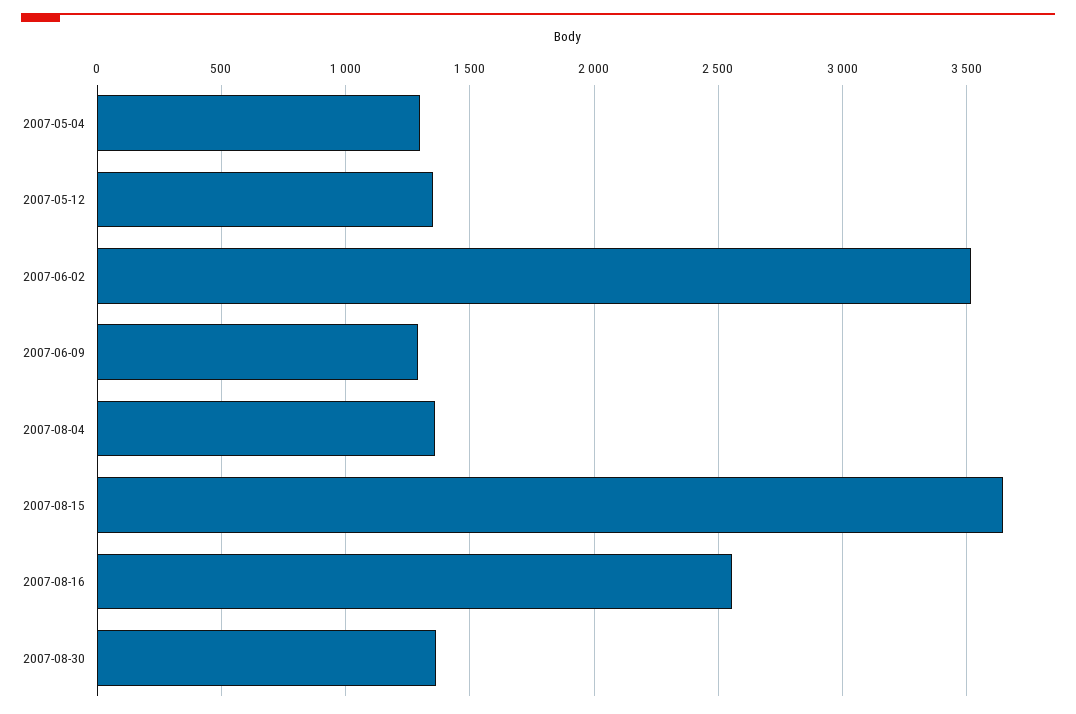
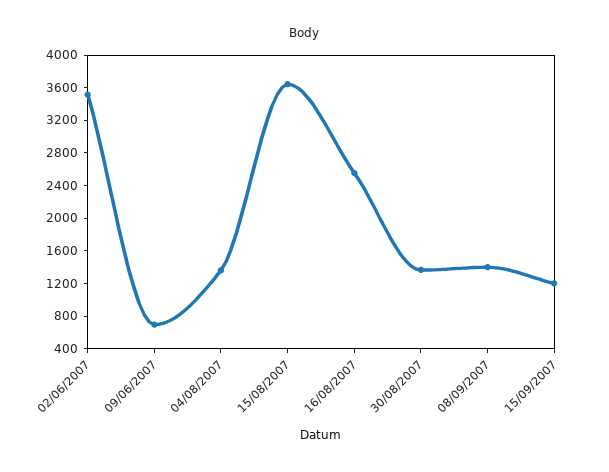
2007-05-04: 1300 -> none
2007-05-12: 1350 -> none
2007-06-09: 1300 -> 700
08/09/2007: none -> 1400
15/09/2007: none -> 1200

